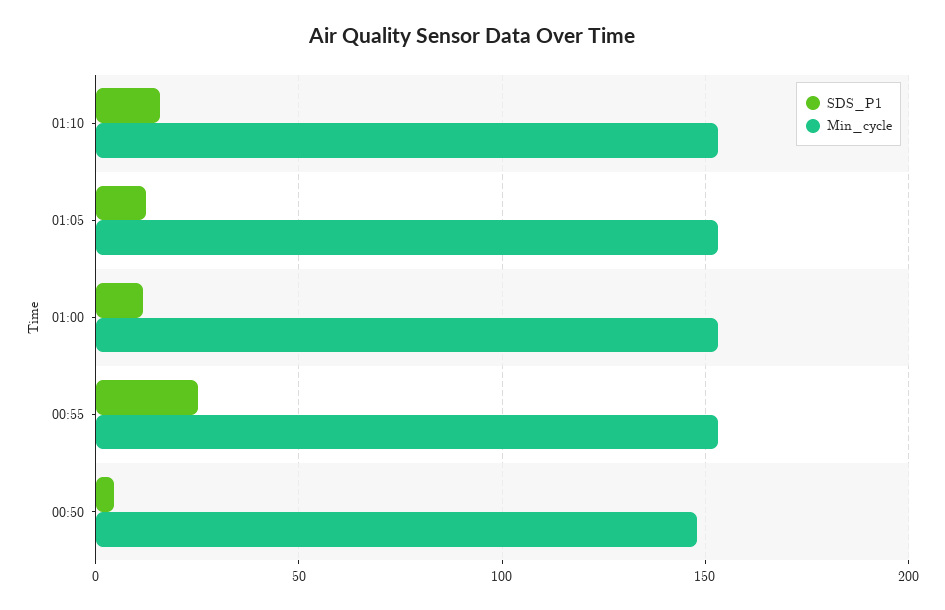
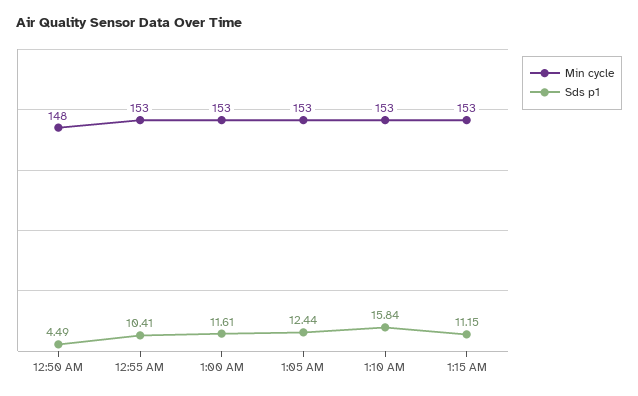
SDS_P1, 00:55: 25 -> 10.41
Min_cycle, 1:15 AM: none -> 153
SDS_P1, 1:15 AM: none -> 11.15

